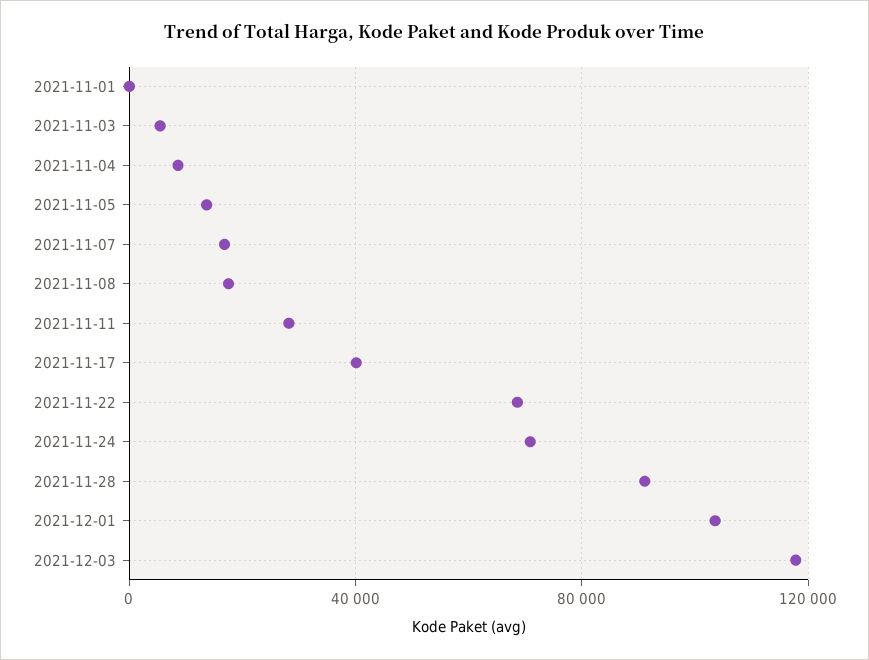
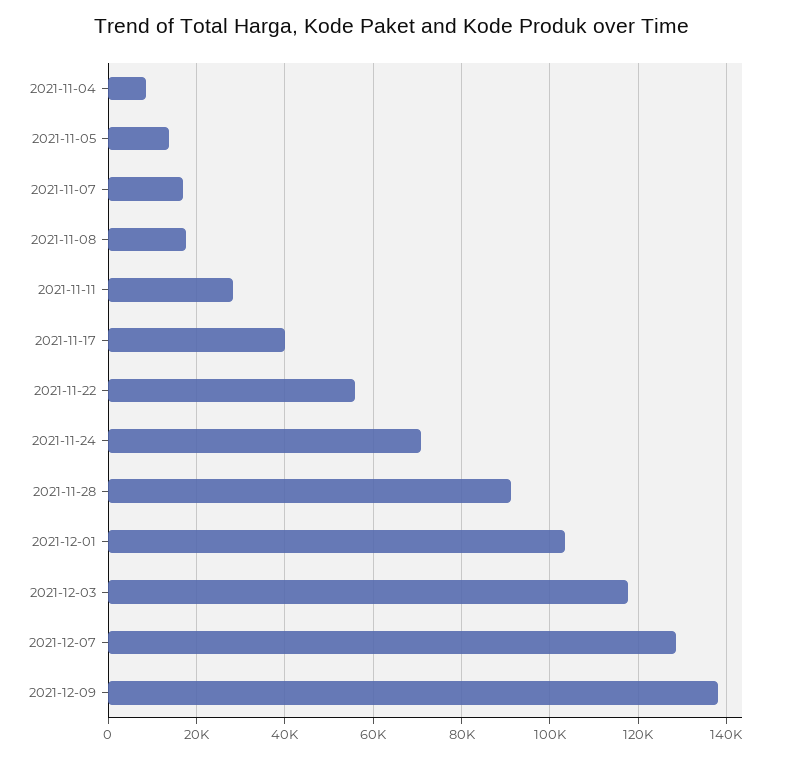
2021-11-01: 0 -> none
2021-11-03: 5000 -> none
2021-11-22: 70000 -> 56000
2021-12-07: none -> 128000
2021-12-09: none -> 138000

